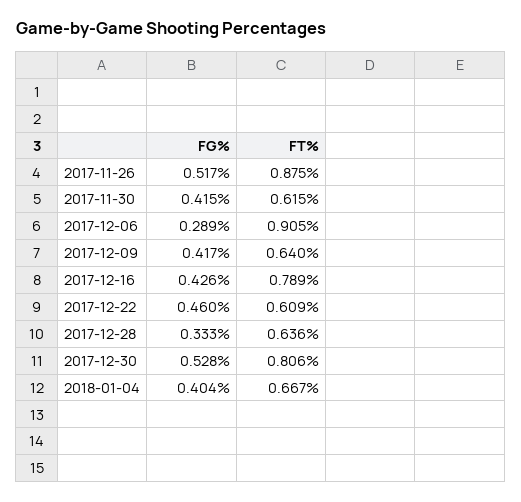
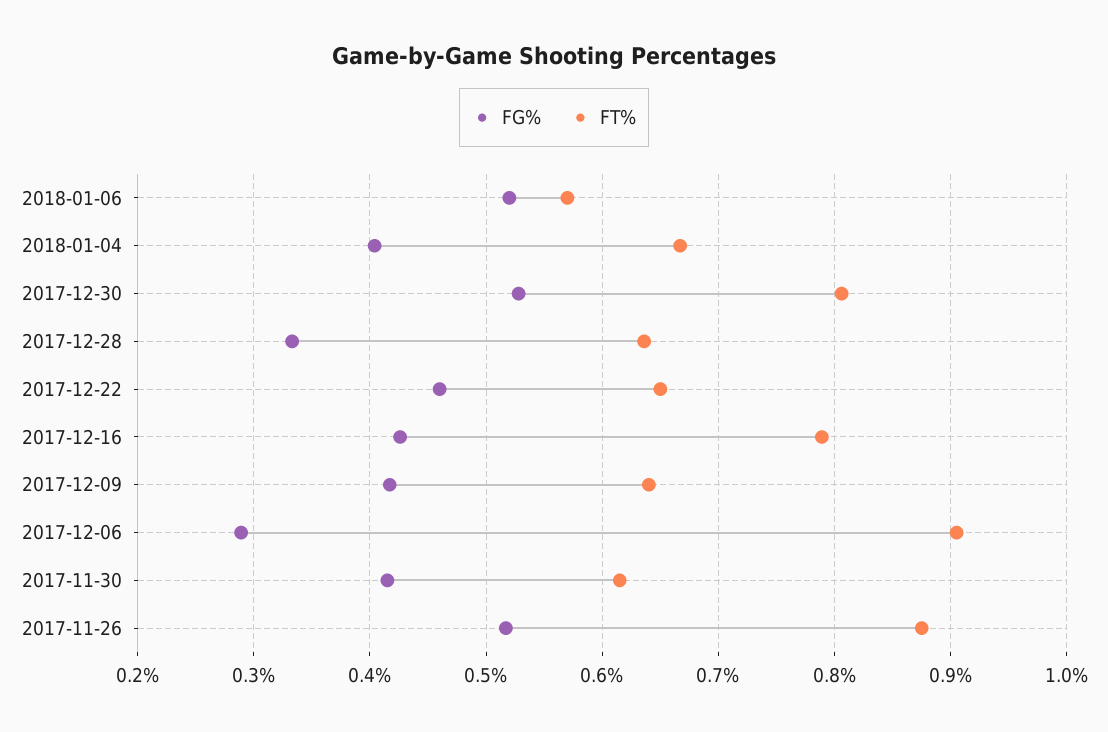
FT%, 2017-12-22: 0.609 -> 0.65
FG%, 2018-01-06: none -> 0.52
FT%, 2018-01-06: none -> 0.57

